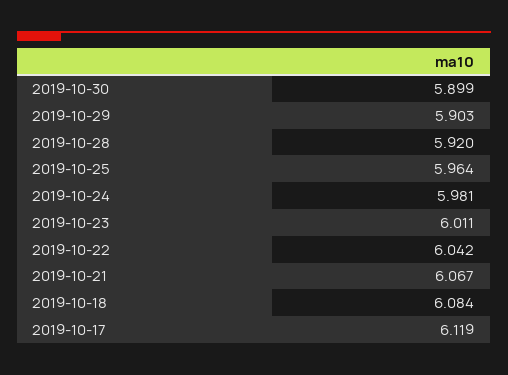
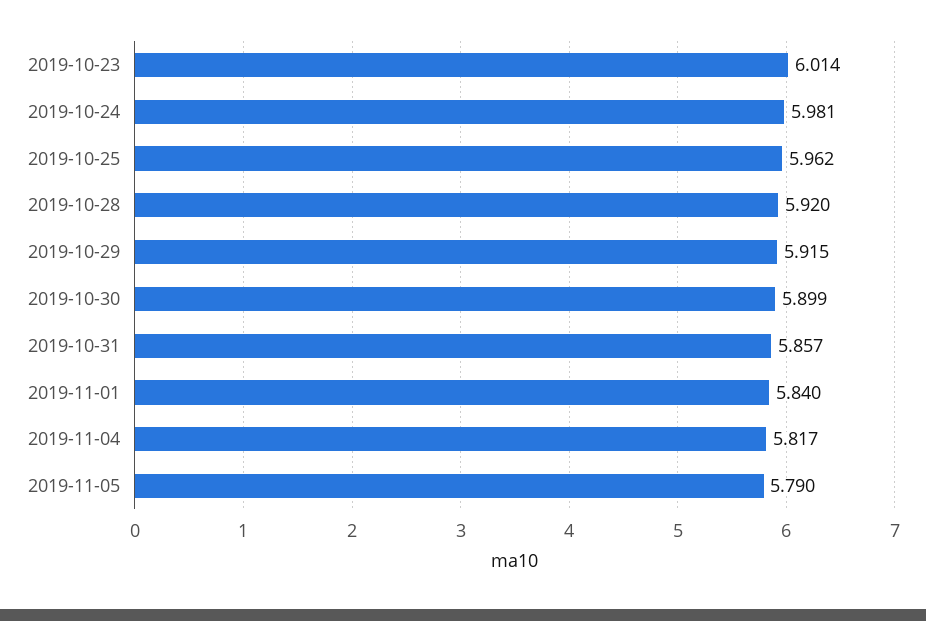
2019-10-29: 5.903 -> 5.915
2019-10-25: 5.964 -> 5.962
2019-10-23: 6.011 -> 6.014
2019-10-22: 6.042 -> none
2019-10-21: 6.067 -> none
2019-10-18: 6.084 -> none
2019-10-17: 6.119 -> none
2019-10-31: none -> 5.857
2019-11-01: none -> 5.84
2019-11-04: none -> 5.817
2019-11-05: none -> 5.79

